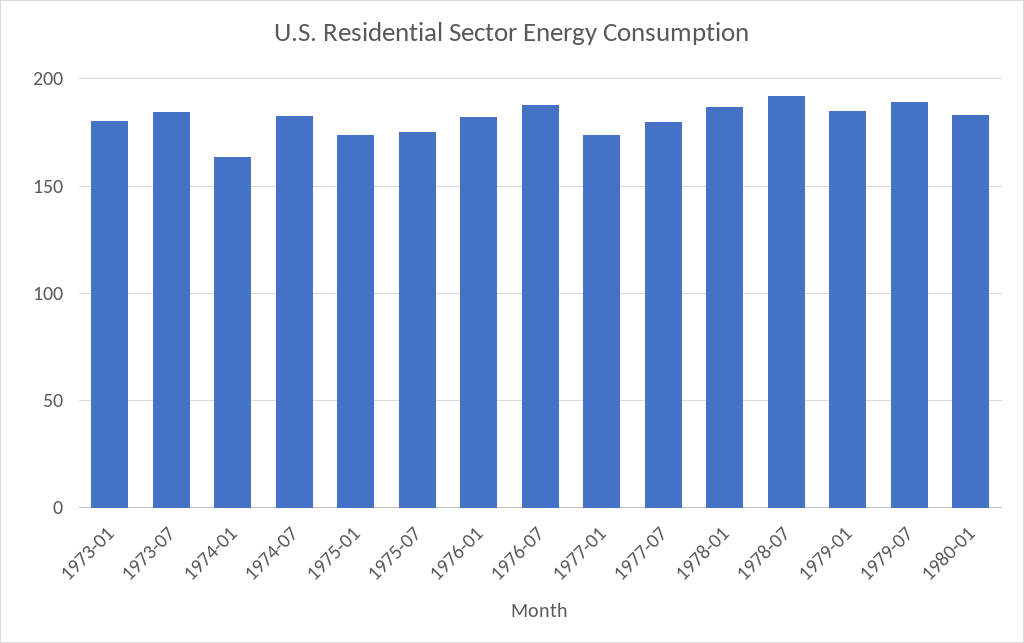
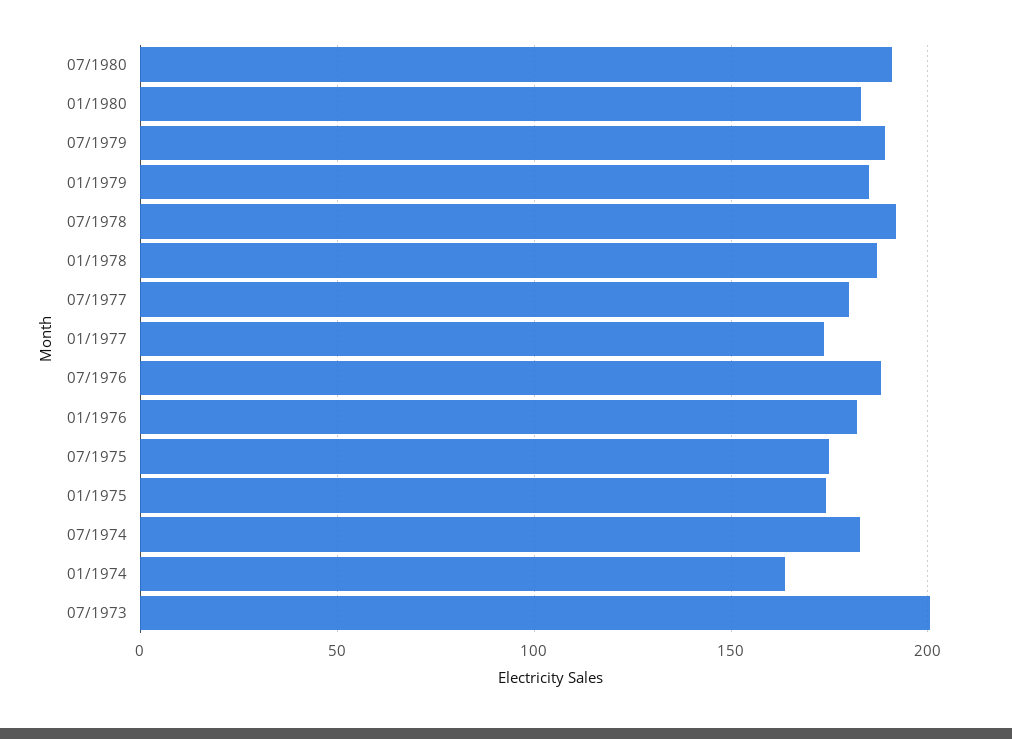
1973-01: 180 -> none
1973-07: 185 -> 200
07/1980: none -> 190

